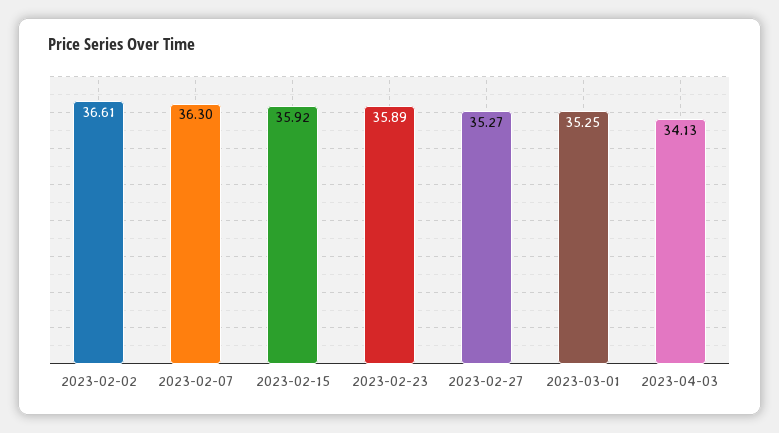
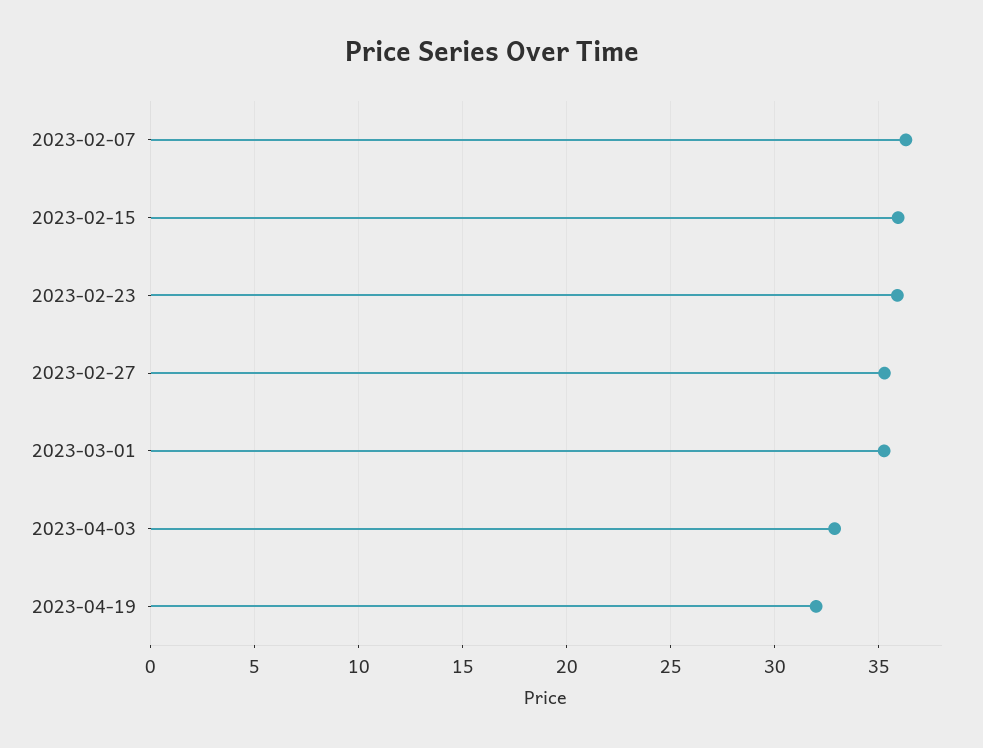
2023-02-02: 36.61 -> none
2023-04-03: 34.13 -> 33
2023-04-19: none -> 32

